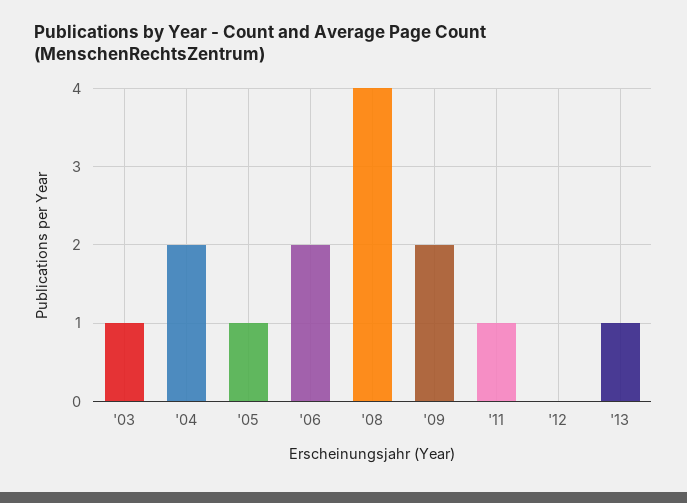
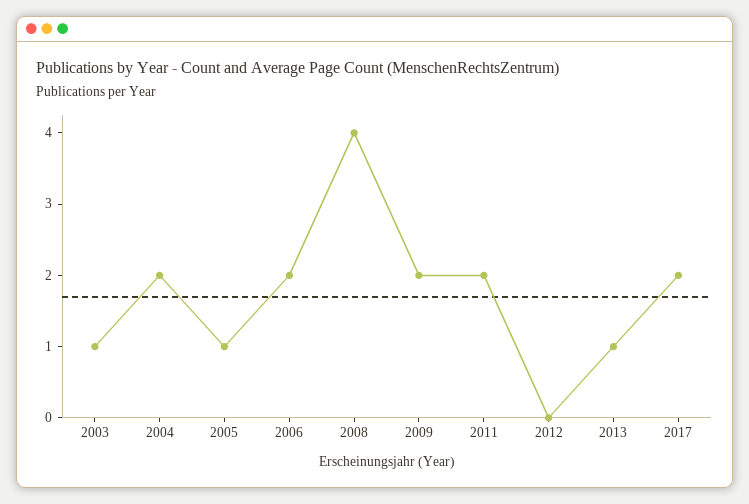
'11: 1 -> 2
2017: none -> 2

